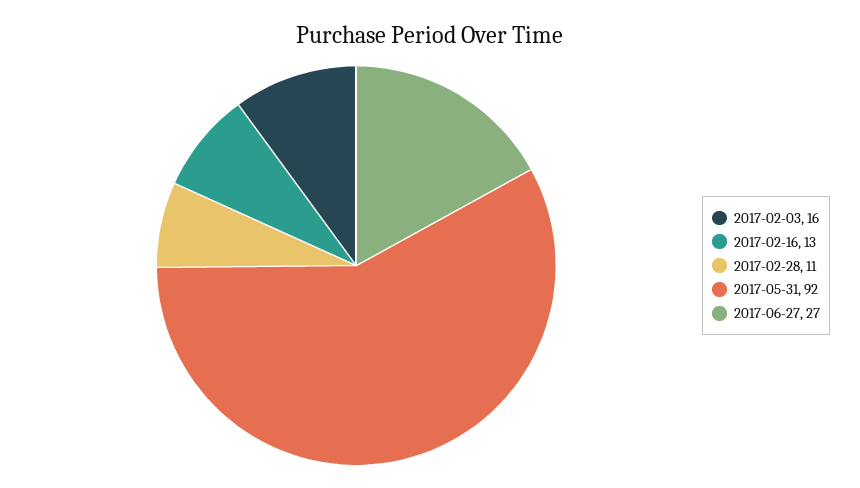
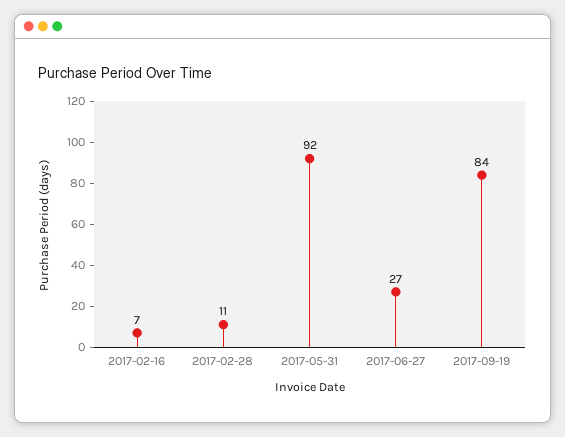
2017-02-03: 16 -> none
2017-02-16: 13 -> 7
2017-09-19: none -> 84

